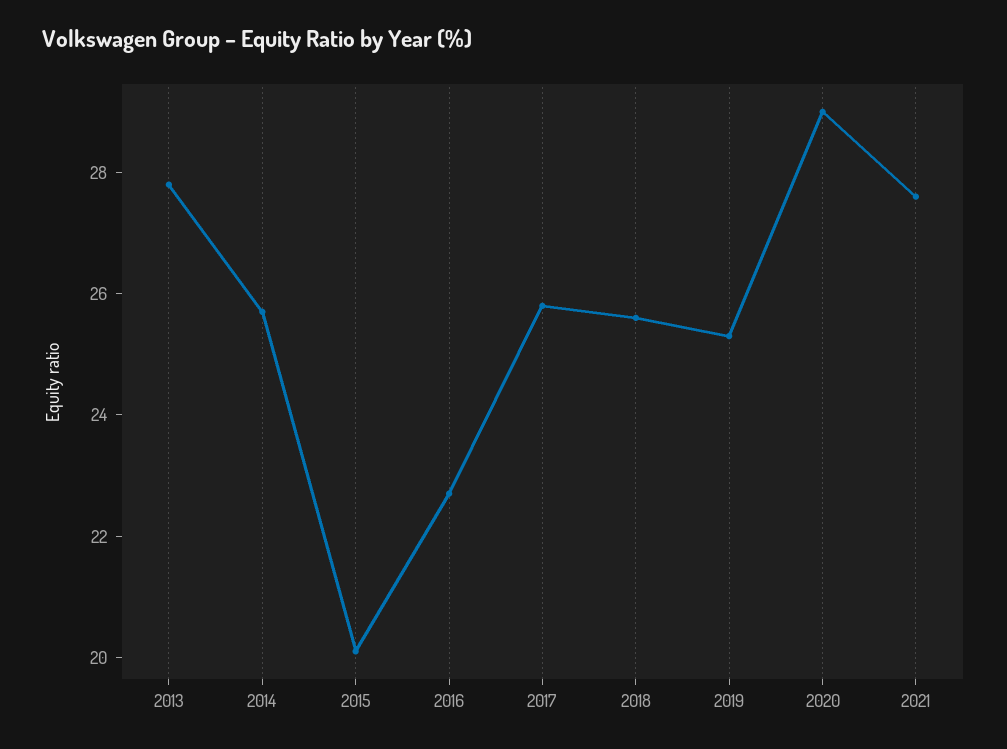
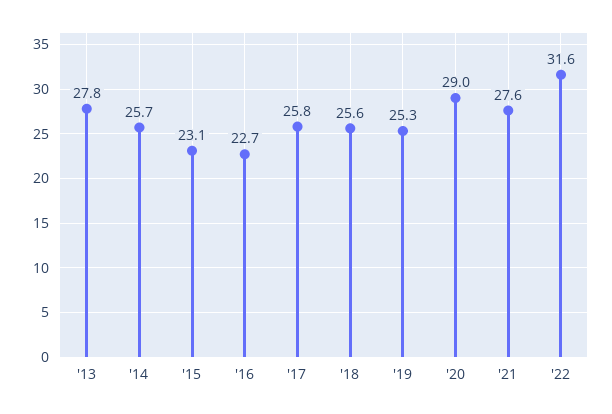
2015: 20 -> 23.1
'22: none -> 31.6

